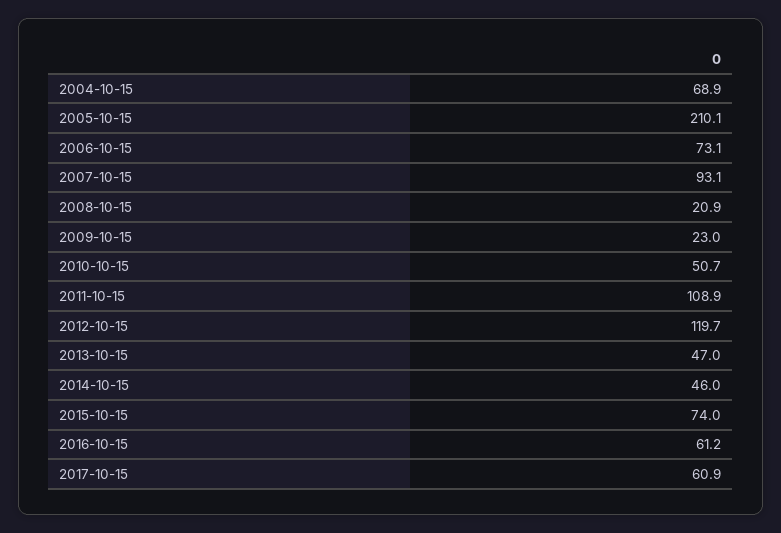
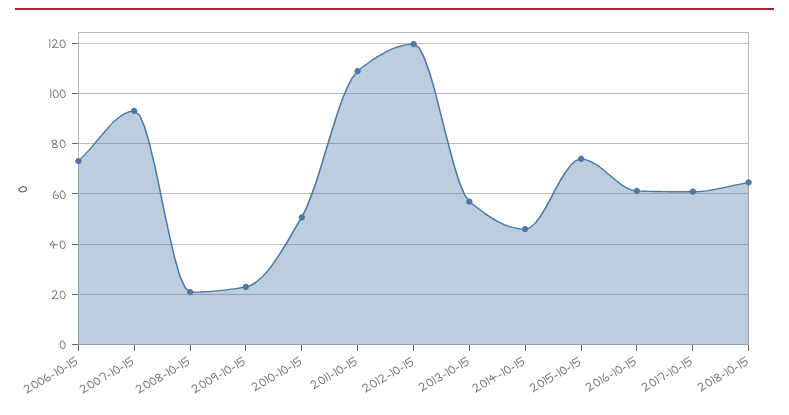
2004-10-15: 68.9 -> none
2005-10-15: 210.1 -> none
2013-10-15: 47 -> 57.5
2018-10-15: none -> 65

